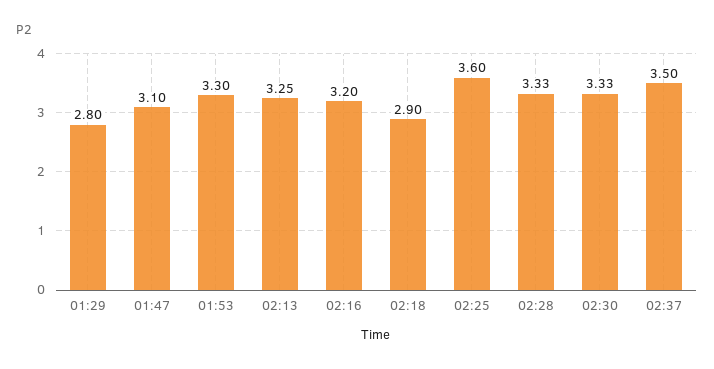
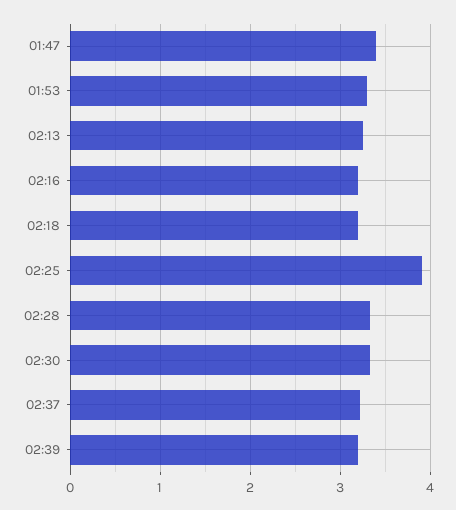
01:29: 2.8 -> none
01:47: 3.1 -> 3.4
02:18: 2.9 -> 3.2
02:25: 3.6 -> 3.9
02:37: 3.5 -> 3.2
02:39: none -> 3.2

